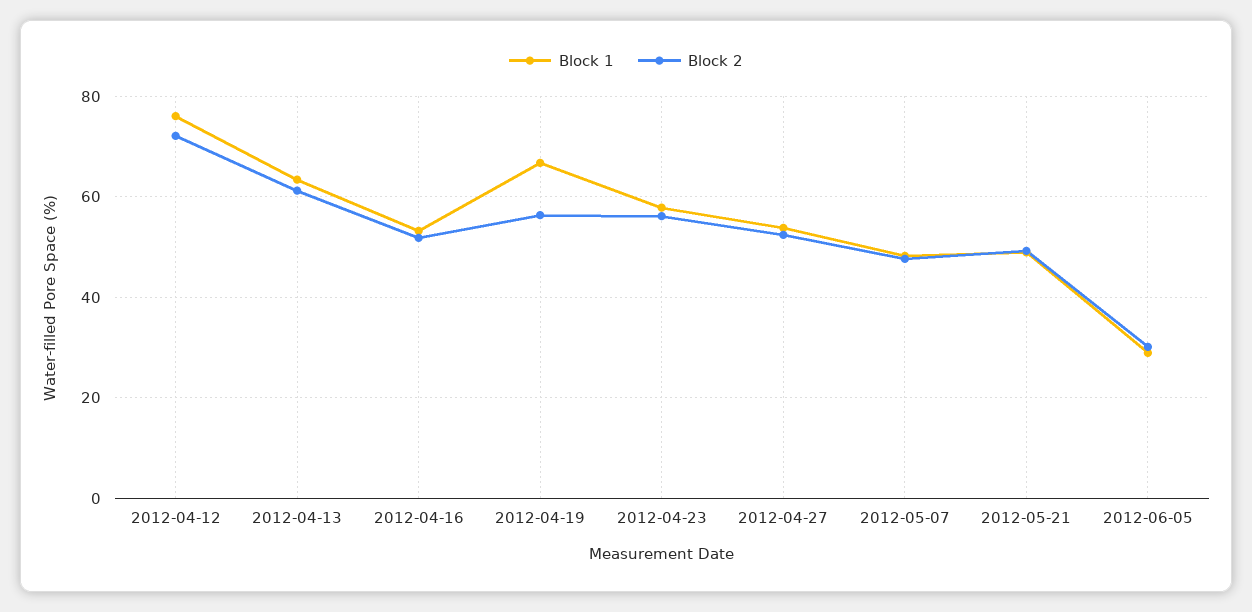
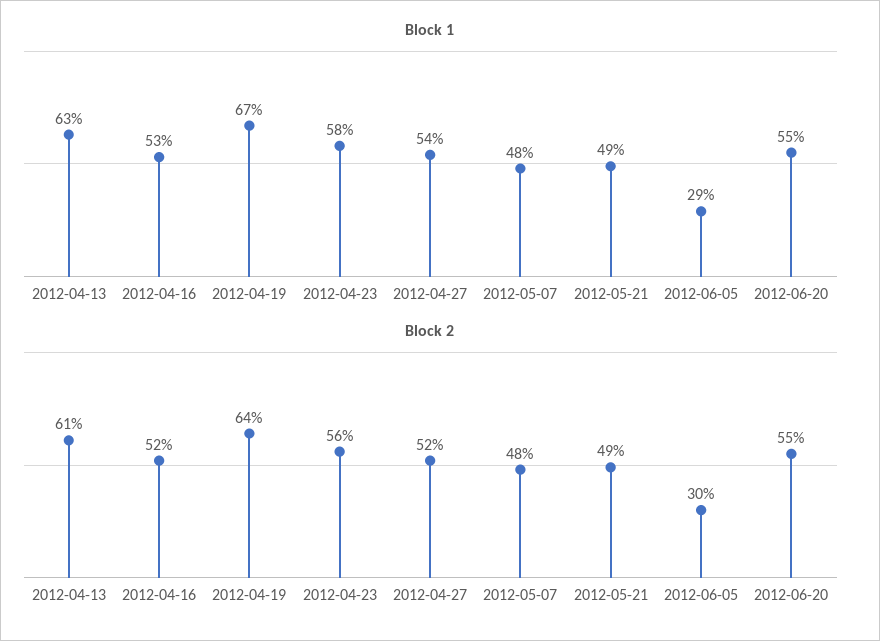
Block 1, 2012-04-12: 76 -> none
Block 2, 2012-04-12: 72 -> none
Block 2, 2012-04-19: 56 -> 64
Block 1, 2012-06-20: none -> 55
Block 2, 2012-06-20: none -> 55

